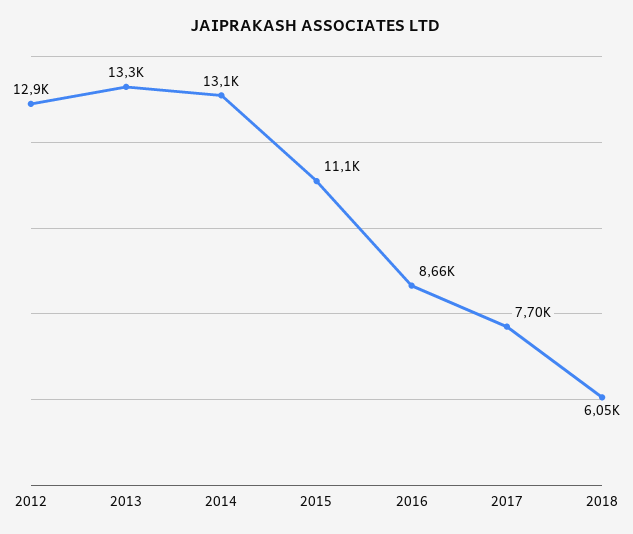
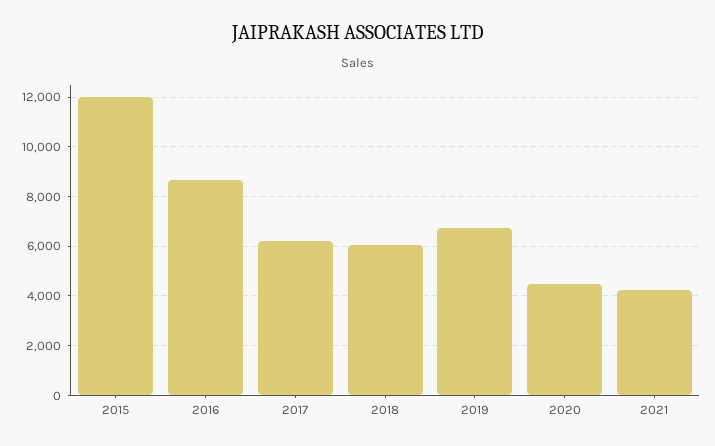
2012: 12900 -> none
2013: 13300 -> none
2014: 13100 -> none
2015: 11100 -> 12000
2017: 7700 -> 6250
2019: none -> 6750
2020: none -> 4500
2021: none -> 4250

